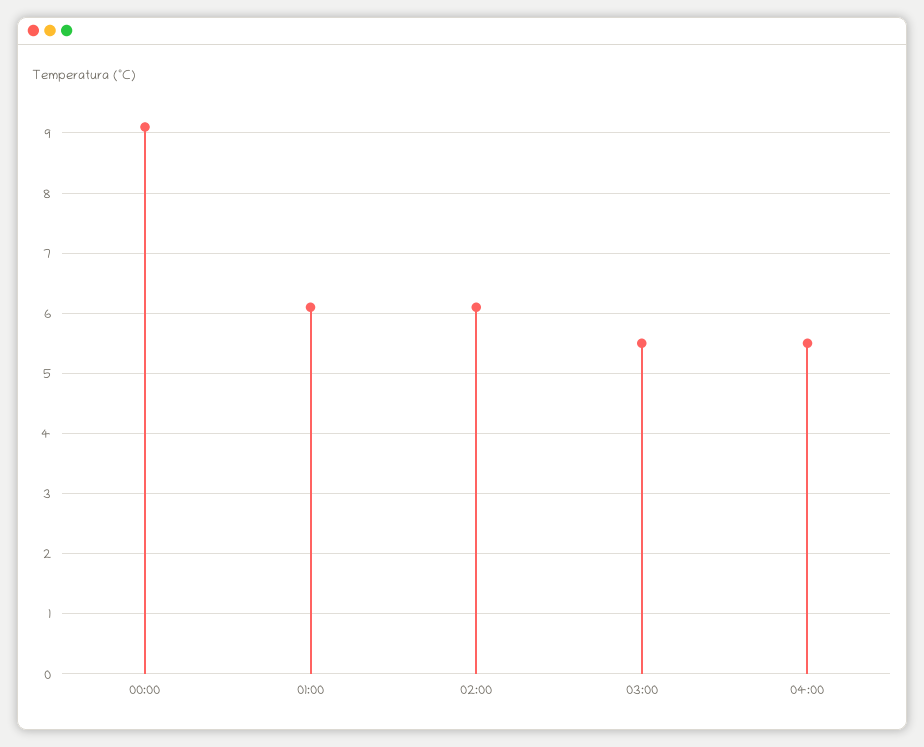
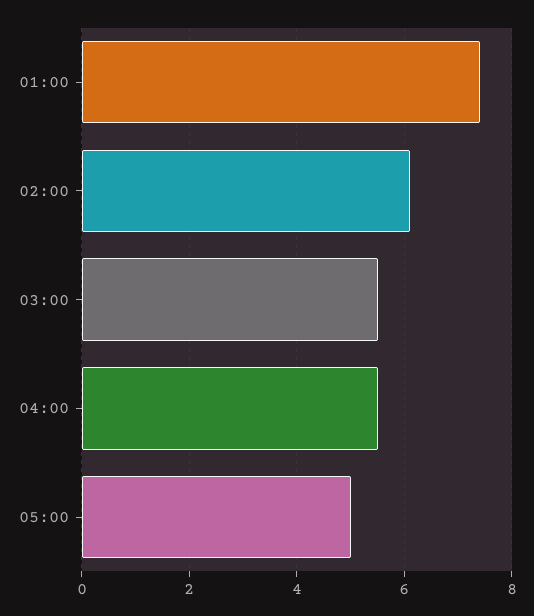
00:00: 9.1 -> none
01:00: 6.1 -> 7.5
05:00: none -> 5

